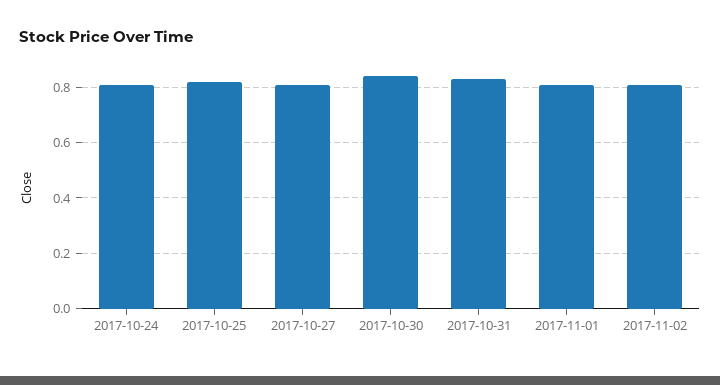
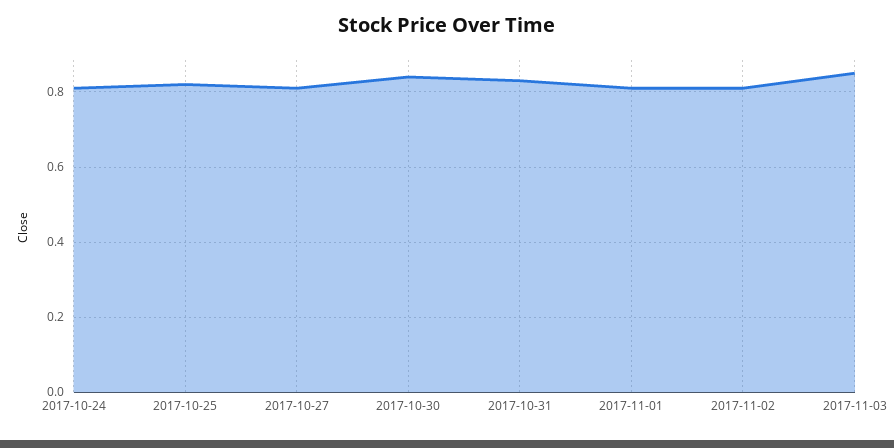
2017-11-03: none -> 0.85

